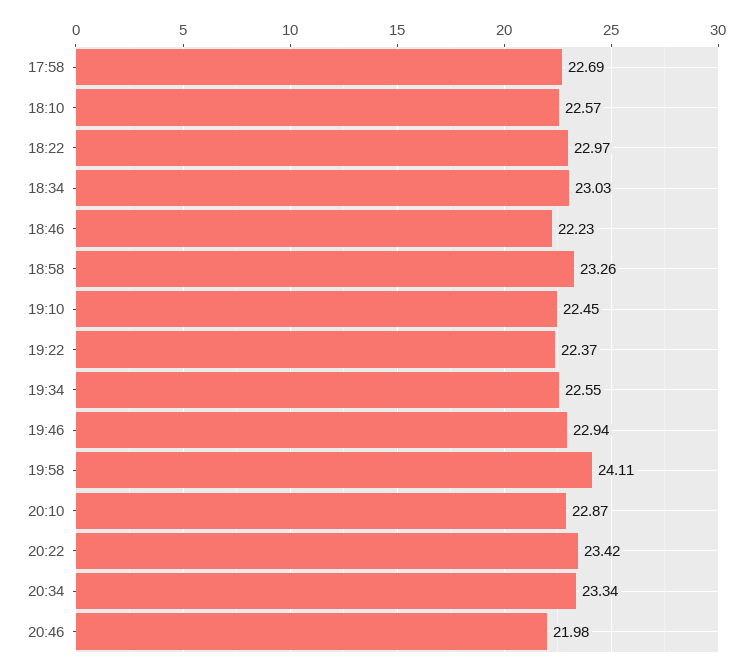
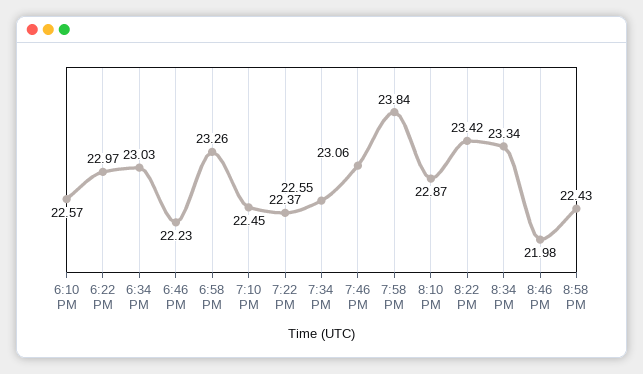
17:58: 22.69 -> none
19:46: 22.94 -> 23.06
19:58: 24.11 -> 23.84
8:58 PM: none -> 22.43

